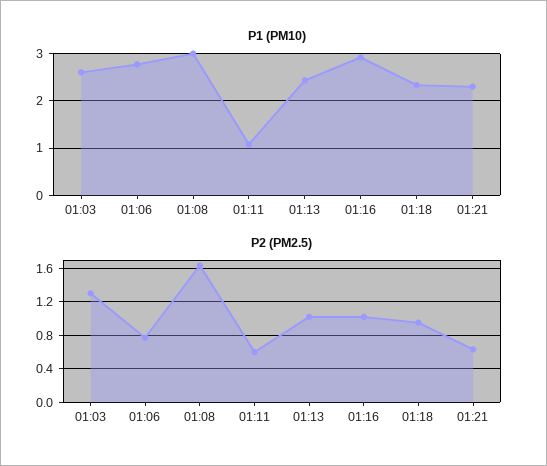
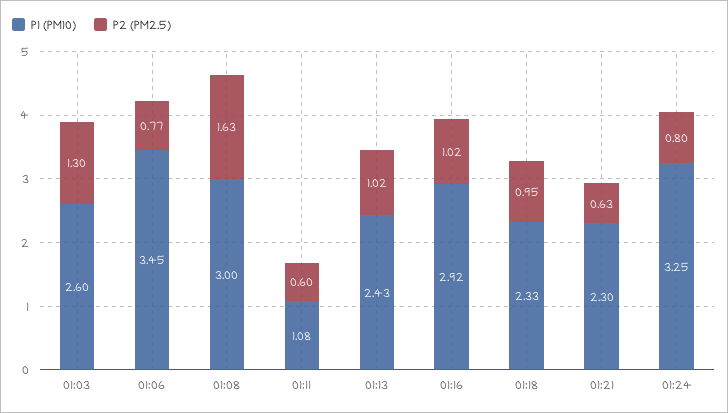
P1 (PM10), 01:06: 2.8 -> 3.45
P1 (PM10), 01:24: none -> 3.25
P2 (PM2.5), 01:24: none -> 0.8

